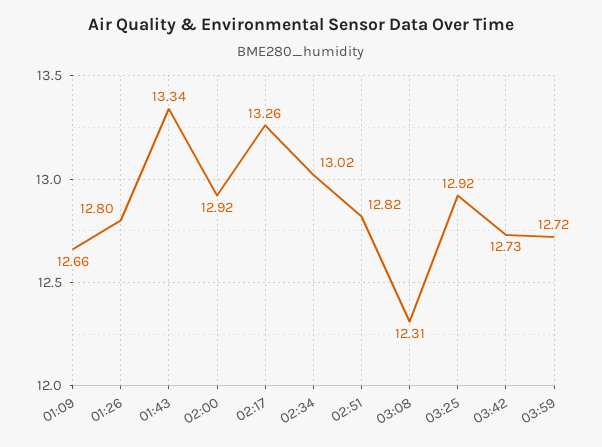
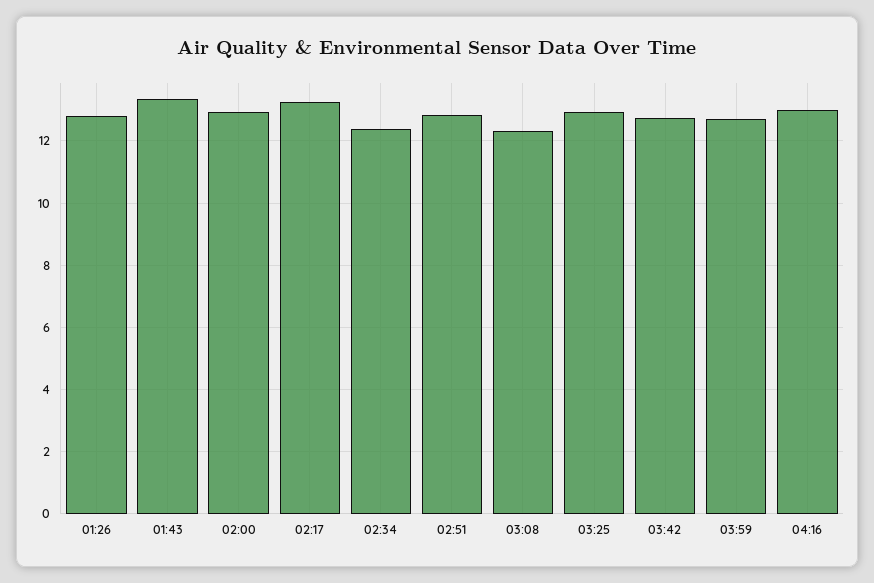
01:09: 12.66 -> none
02:34: 13.02 -> 12.4
04:16: none -> 13

